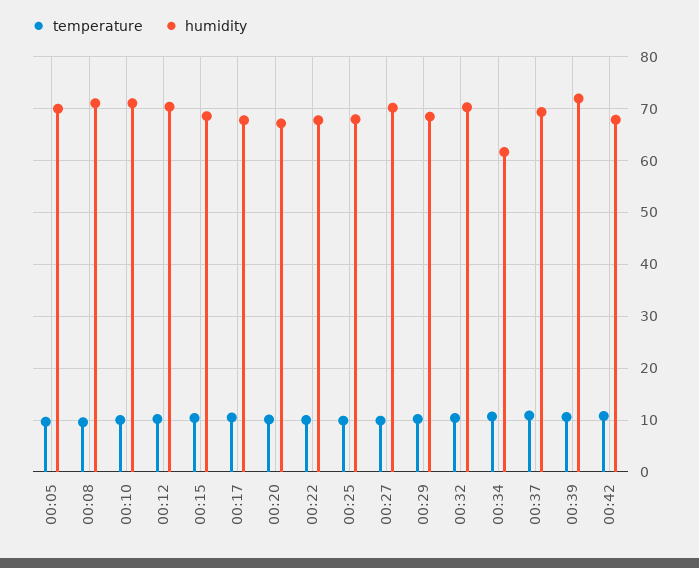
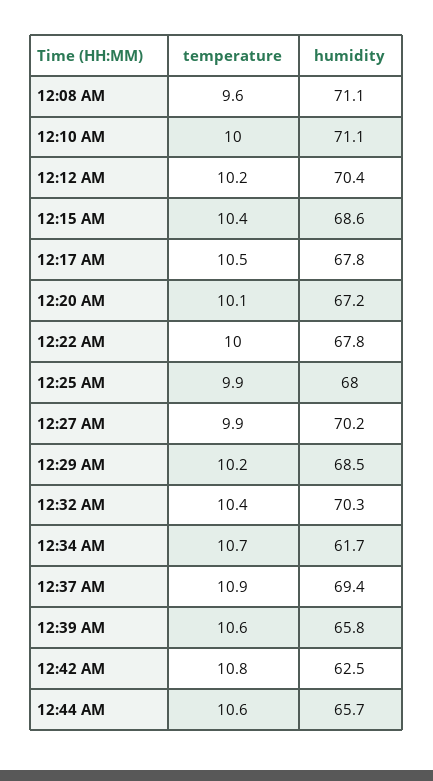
temperature, 00:05: 10 -> none
humidity, 00:05: 70 -> none
humidity, 00:39: 72 -> 65.8
humidity, 00:42: 68 -> 62.5
temperature, 12:44 AM: none -> 10.6
humidity, 12:44 AM: none -> 65.7

